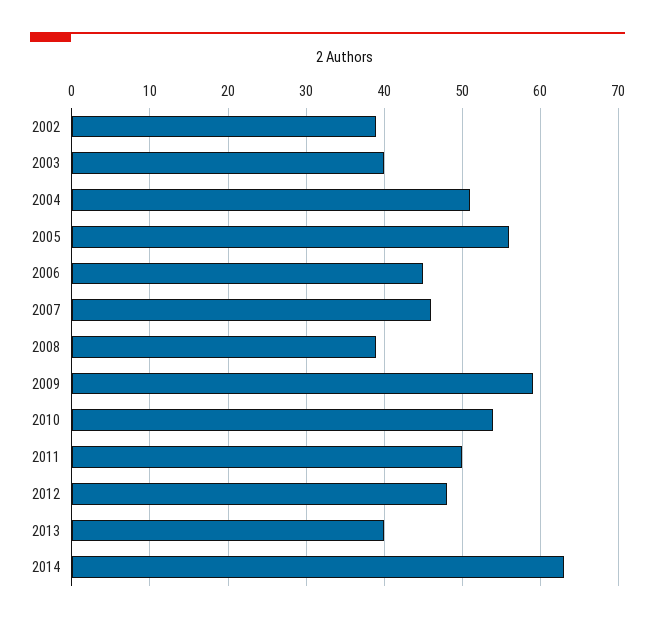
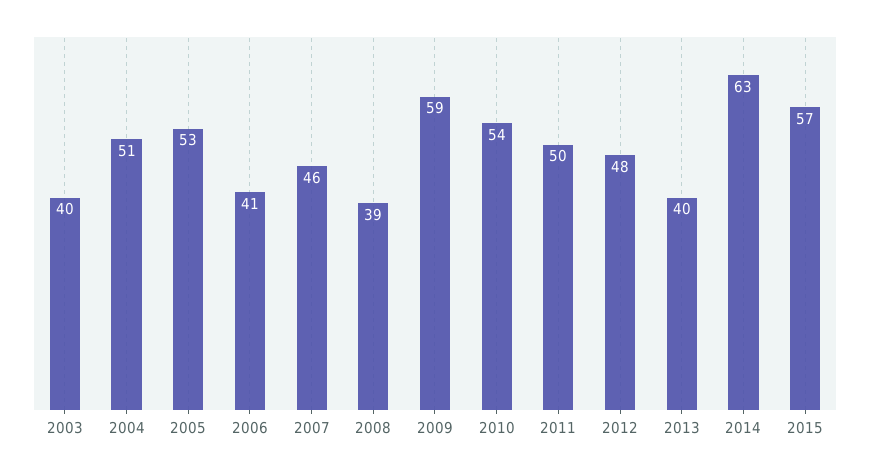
2002: 39 -> none
2005: 56 -> 53
2006: 45 -> 41
2015: none -> 57

